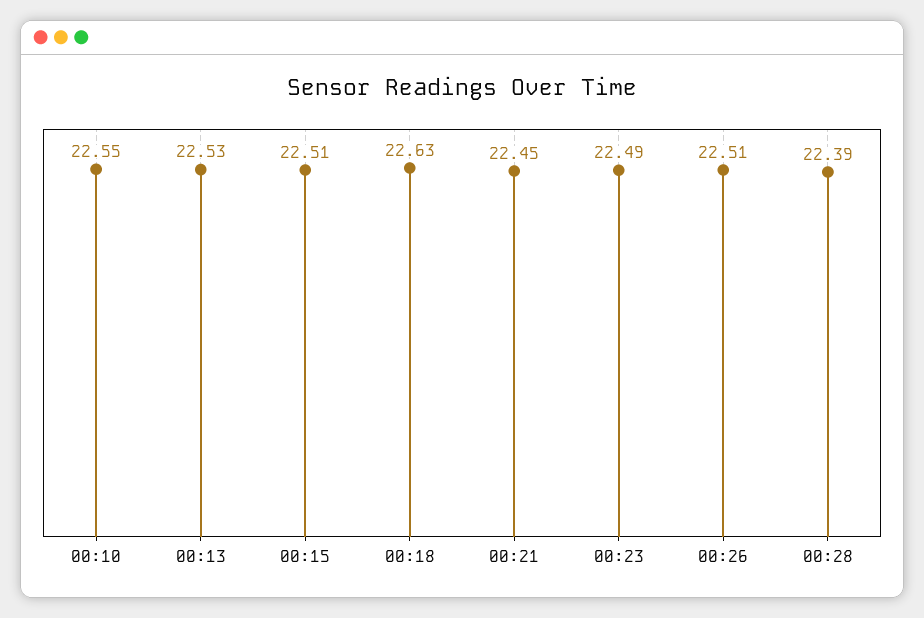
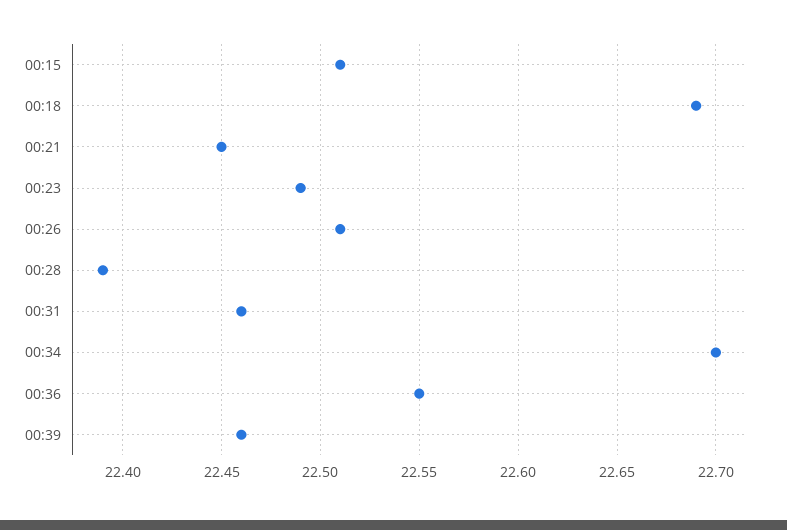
00:10: 22.55 -> none
00:13: 22.53 -> none
00:18: 22.63 -> 22.69
00:31: none -> 22.46
00:34: none -> 22.7
00:36: none -> 22.55
00:39: none -> 22.46

